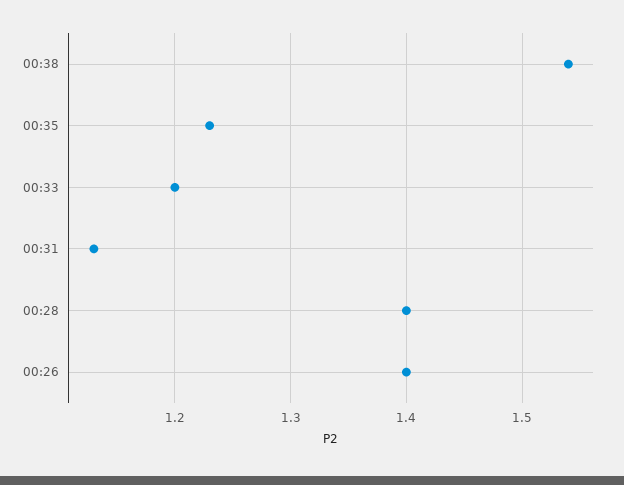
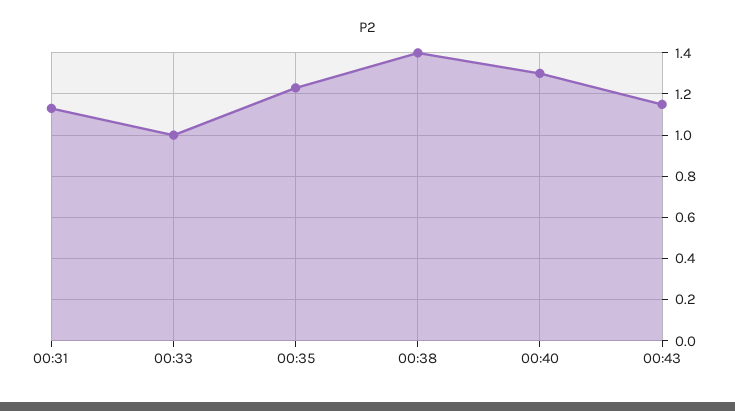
00:38: 1.54 -> 1.4
00:33: 1.2 -> 1
00:28: 1.4 -> none
00:26: 1.4 -> none
00:40: none -> 1.3
00:43: none -> 1.15

